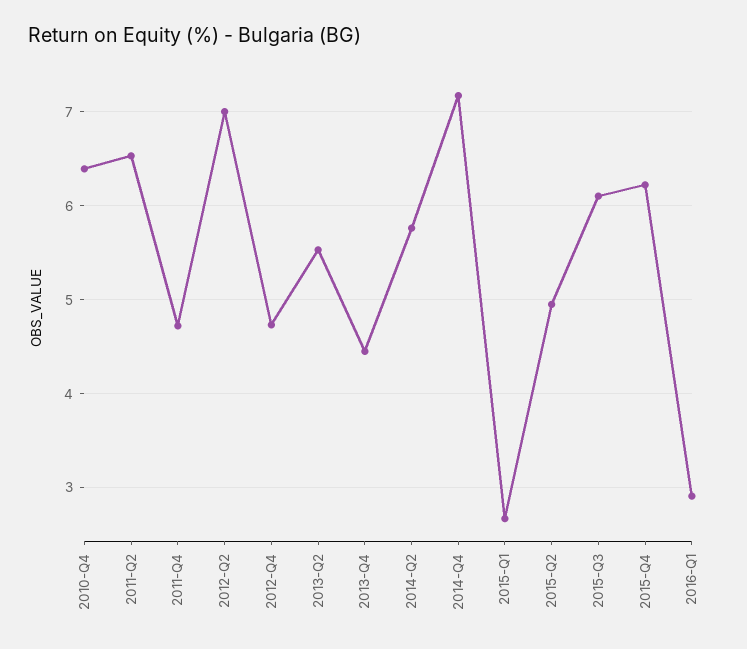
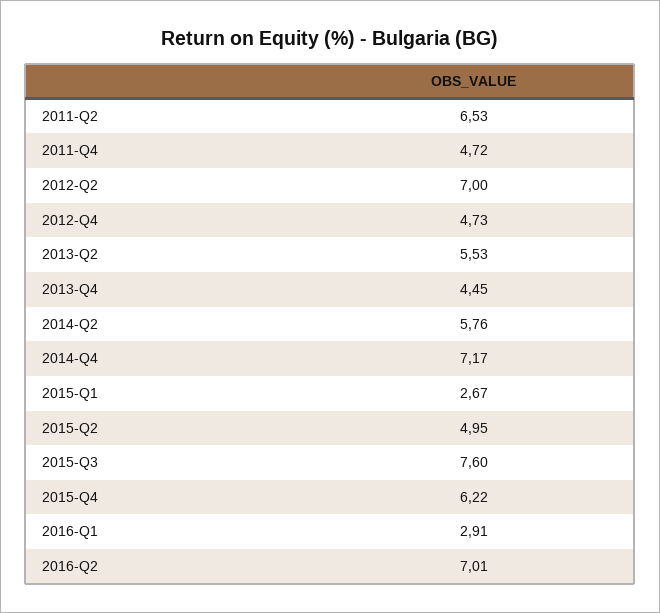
2010-Q4: 6.4 -> none
2015-Q3: 6.1 -> 7.6
2016-Q2: none -> 7.01

